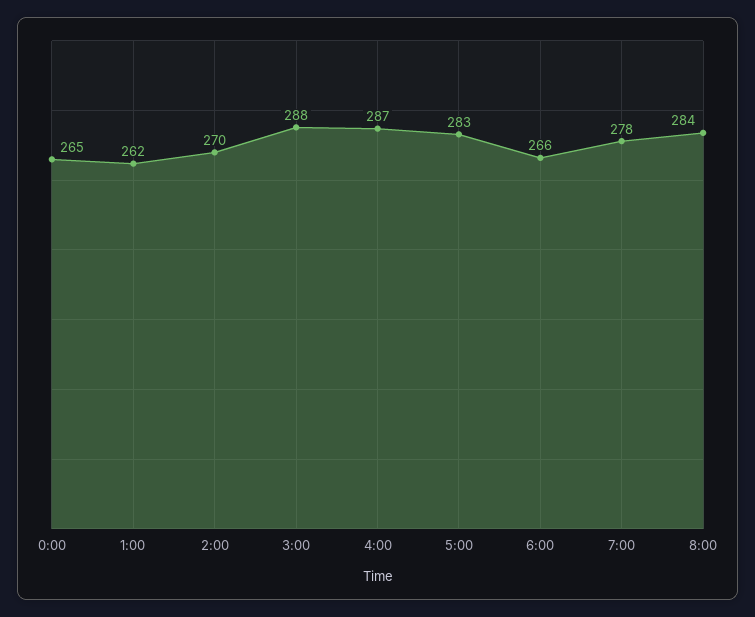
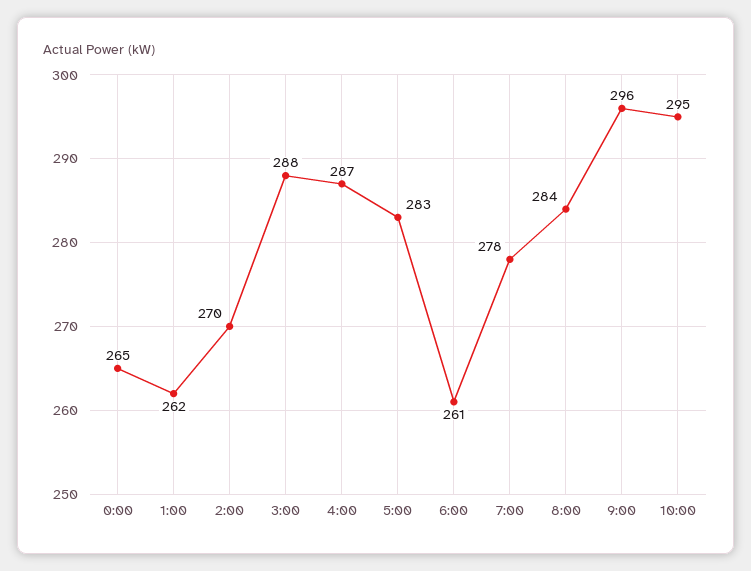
6:00: 266 -> 261
9:00: none -> 296
10:00: none -> 295

